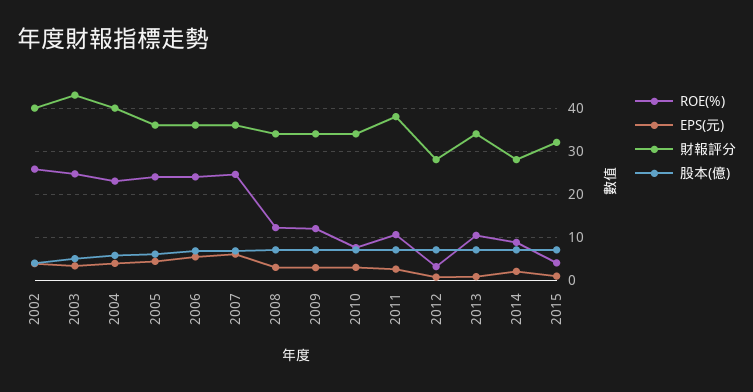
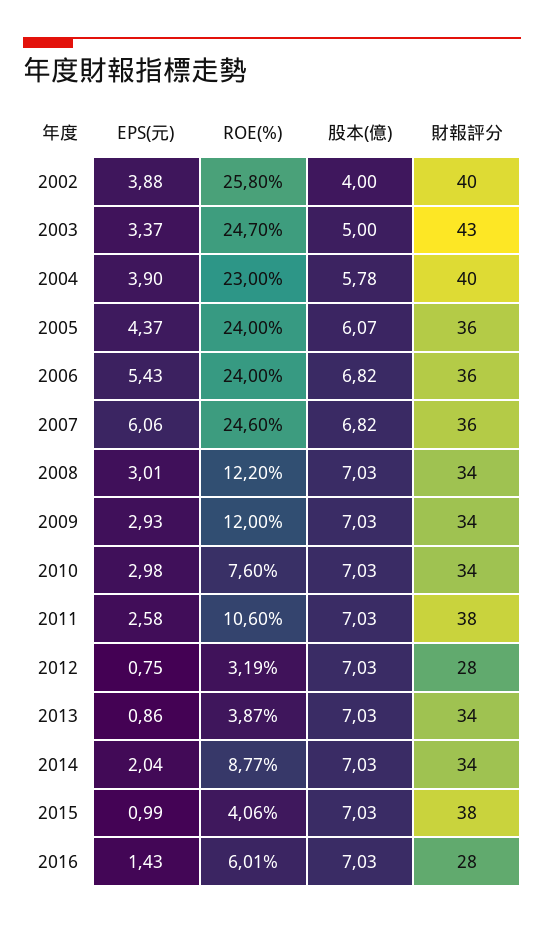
ROE(%), 2013: 10 -> 3.87
財報評分, 2014: 28 -> 34
財報評分, 2015: 32 -> 38
EPS(元), 2016: none -> 1.43
ROE(%), 2016: none -> 6.01
股本(億), 2016: none -> 7.03
財報評分, 2016: none -> 28

